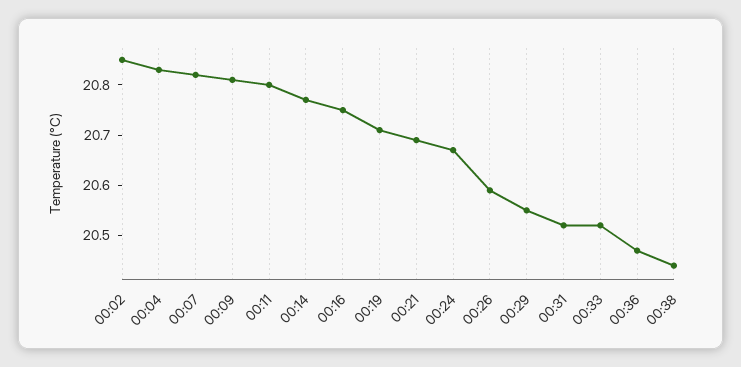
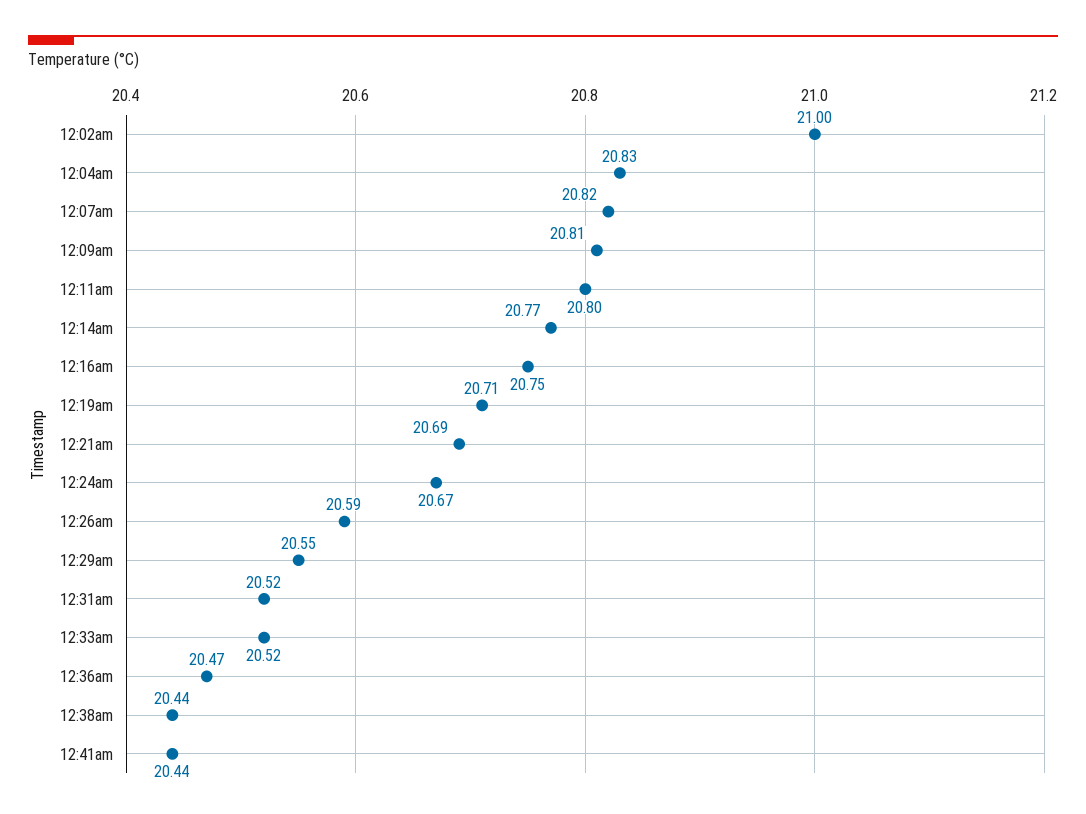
00:02: 20.85 -> 21
12:41am: none -> 20.44

